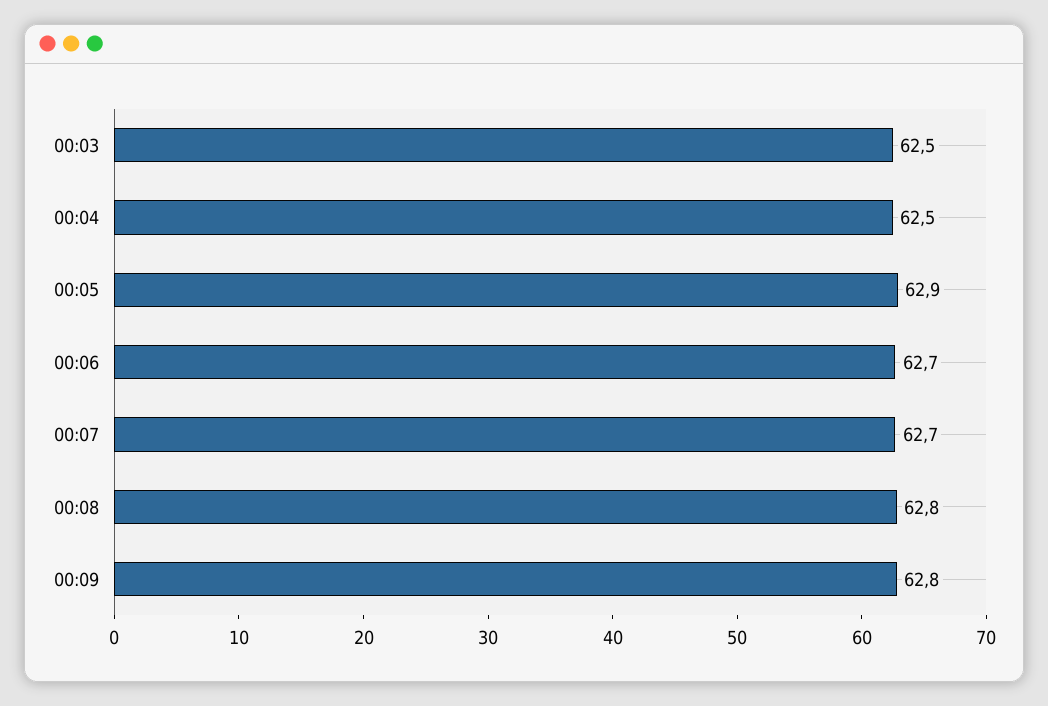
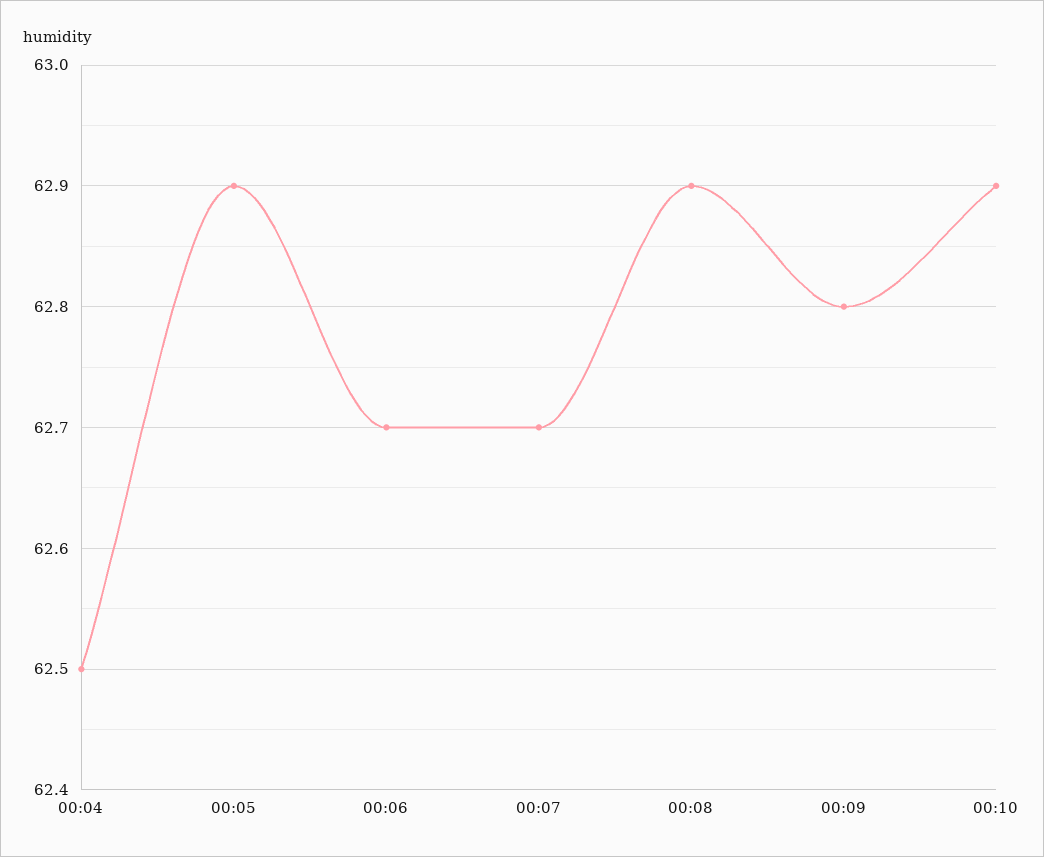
00:03: 62.5 -> none
00:08: 62.8 -> 62.9
00:10: none -> 62.9

